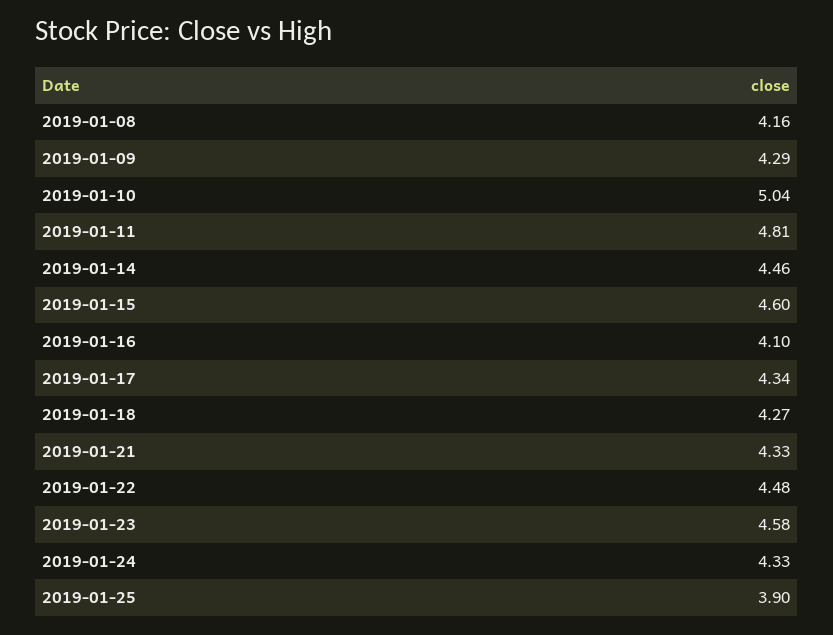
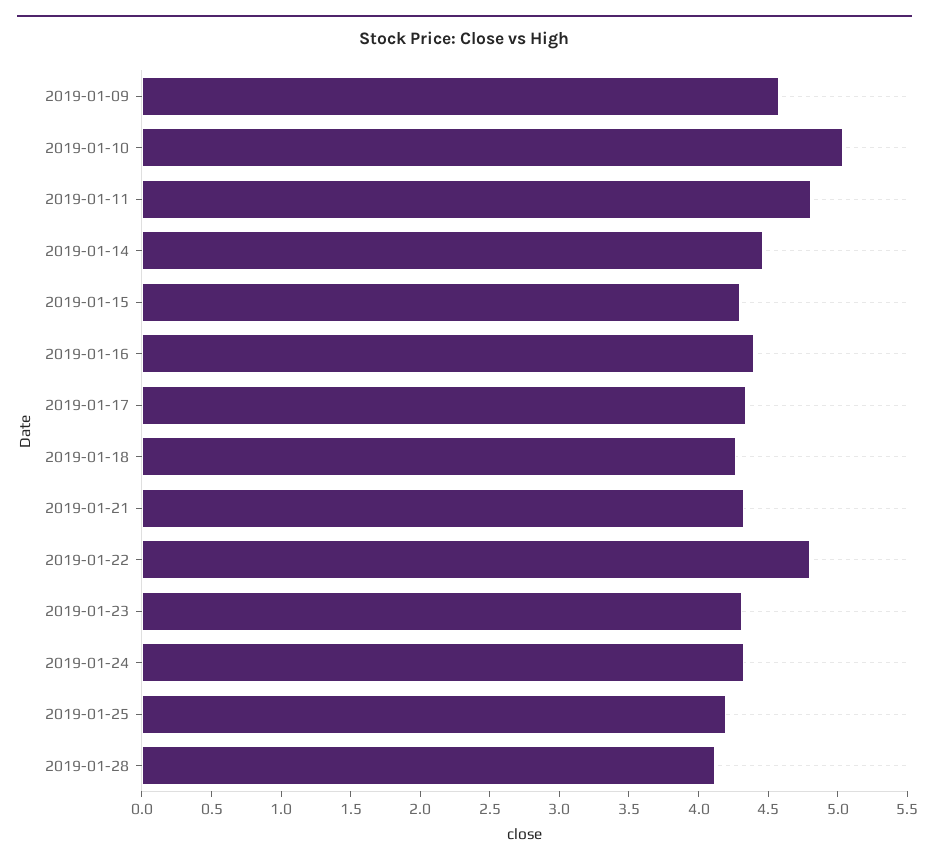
2019-01-08: 4.16 -> none
2019-01-09: 4.29 -> 4.6
2019-01-15: 4.6 -> 4.3
2019-01-16: 4.1 -> 4.4
2019-01-22: 4.48 -> 4.8
2019-01-23: 4.58 -> 4.3
2019-01-25: 3.9 -> 4.2
2019-01-28: none -> 4.1

